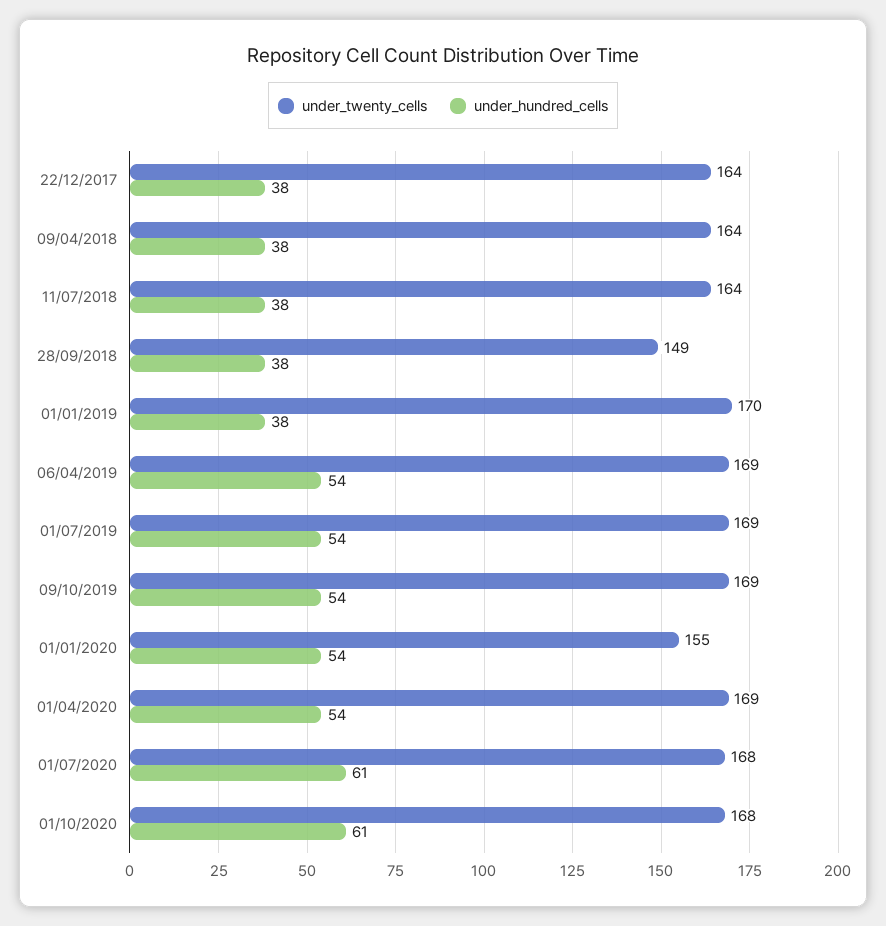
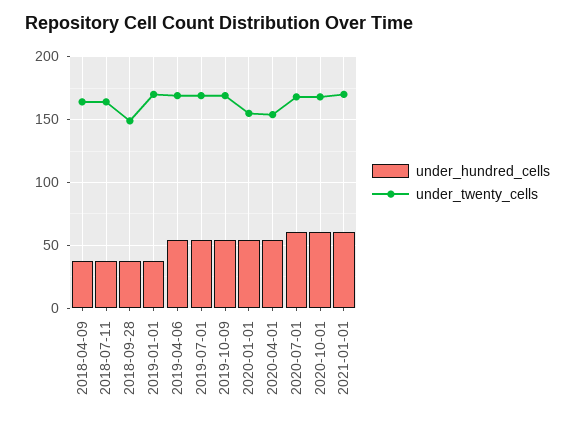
under_twenty_cells, 22/12/2017: 164 -> none
under_hundred_cells, 22/12/2017: 38 -> none
under_twenty_cells, 01/04/2020: 169 -> 155
under_hundred_cells, 2021-01-01: none -> 60
under_twenty_cells, 2021-01-01: none -> 170

